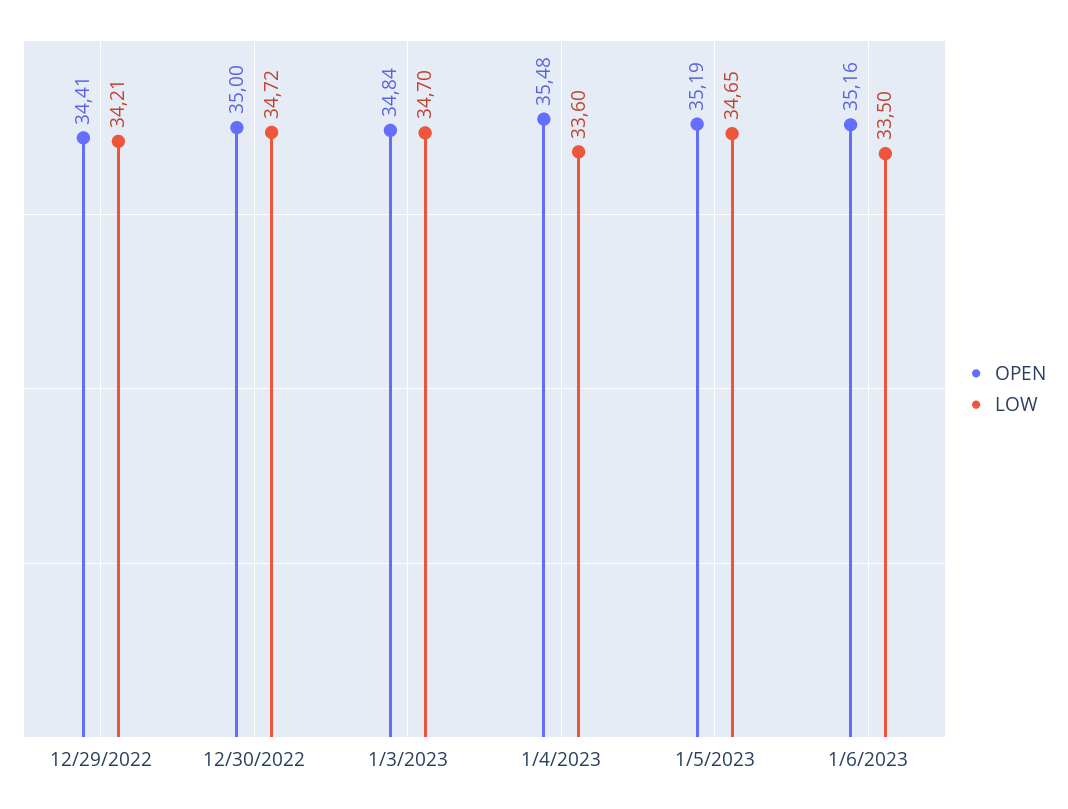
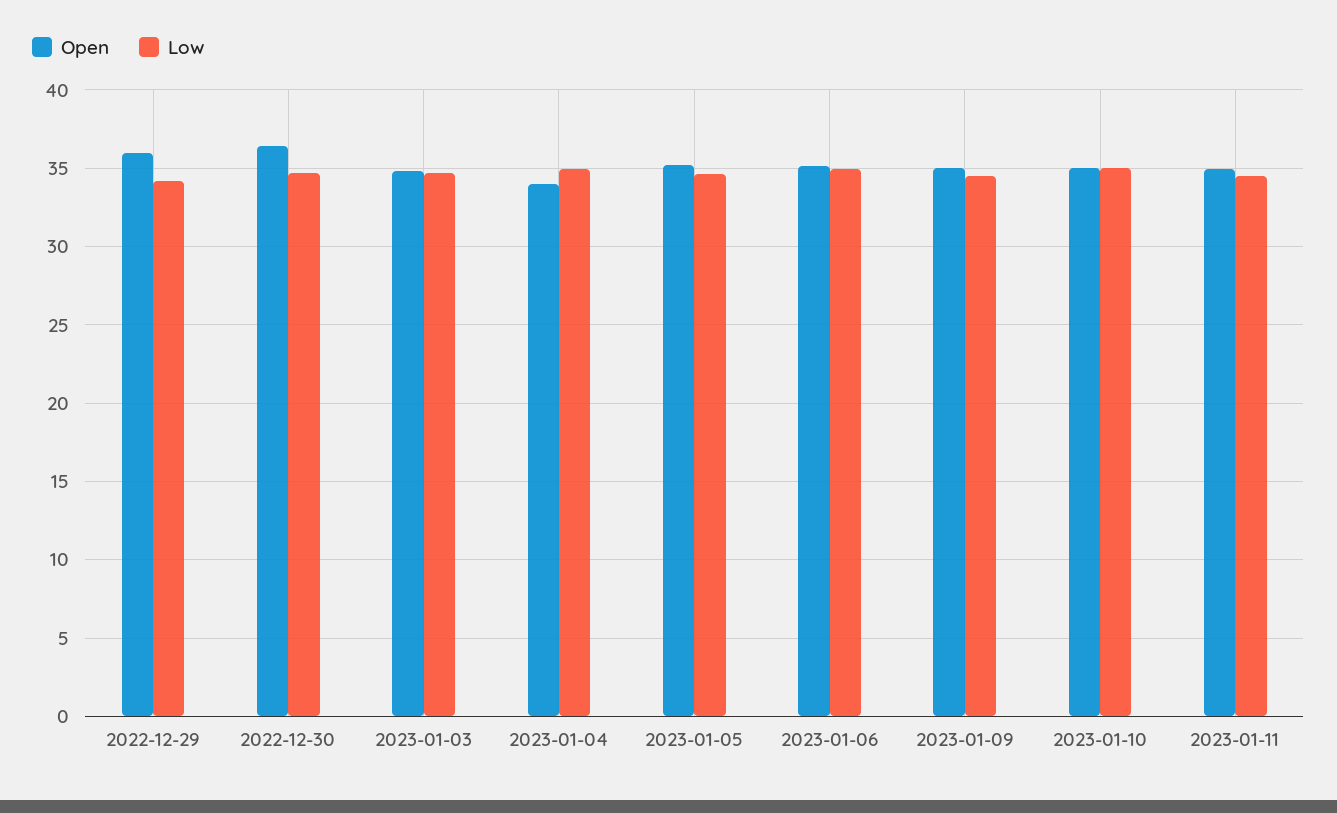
OPEN, 12/29/2022: 34.41 -> 36
OPEN, 12/30/2022: 35 -> 36.5
OPEN, 1/4/2023: 35.48 -> 34
LOW, 1/4/2023: 33.6 -> 35
LOW, 1/6/2023: 33.5 -> 35
OPEN, 2023-01-09: none -> 35
LOW, 2023-01-09: none -> 34.5
OPEN, 2023-01-10: none -> 35
LOW, 2023-01-10: none -> 35
OPEN, 2023-01-11: none -> 35
LOW, 2023-01-11: none -> 34.5

